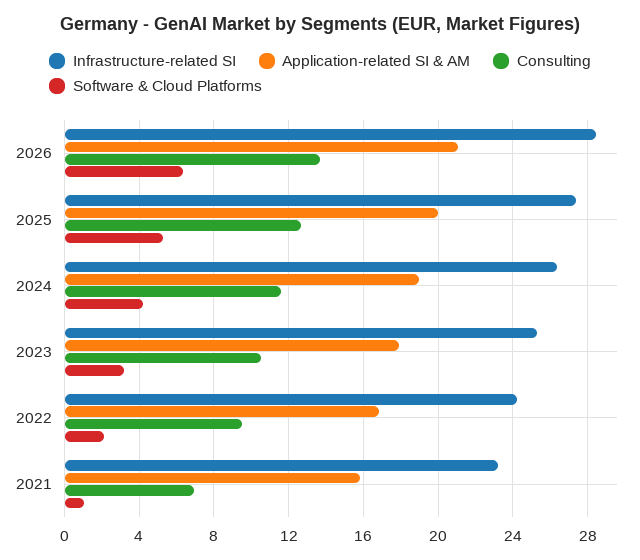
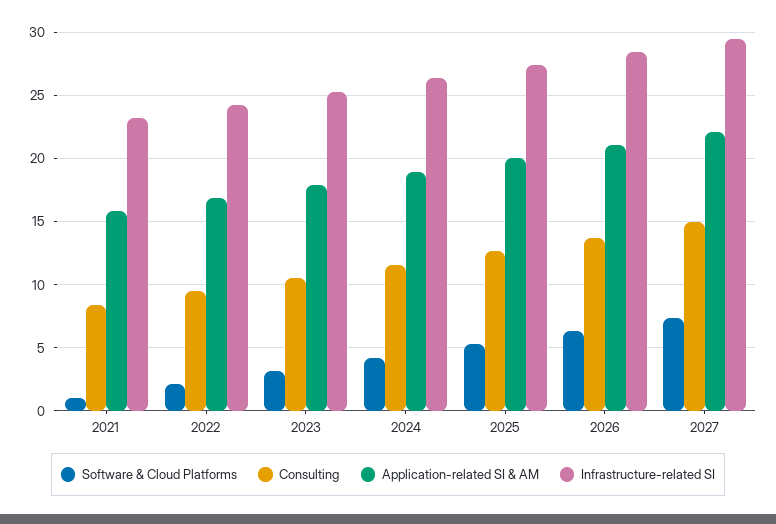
Consulting, 2021: 7 -> 8.5
Software & Cloud Platforms, 2027: none -> 7.5
Consulting, 2027: none -> 15
Application-related SI & AM, 2027: none -> 22
Infrastructure-related SI, 2027: none -> 29.5

